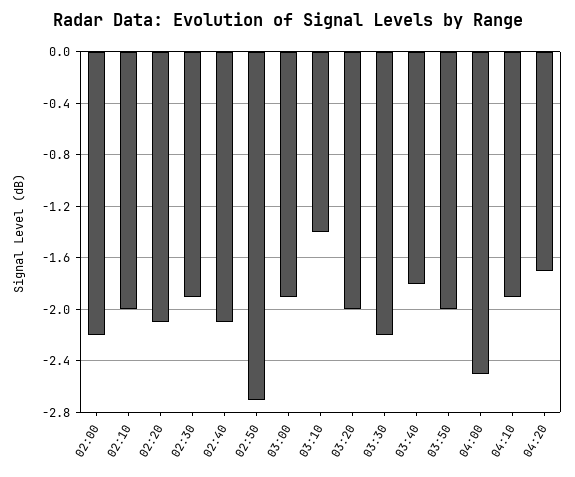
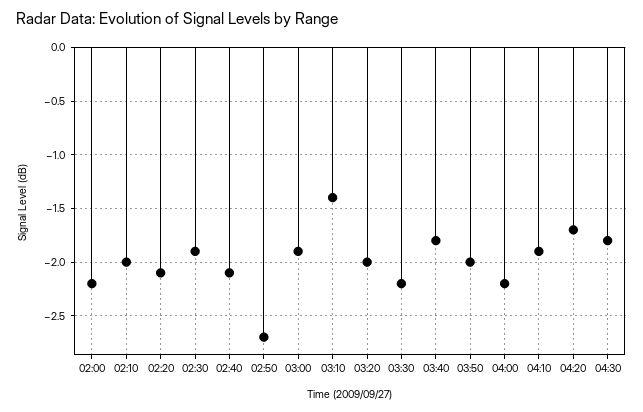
04:00: -2.5 -> -2.2
04:30: none -> -1.8

